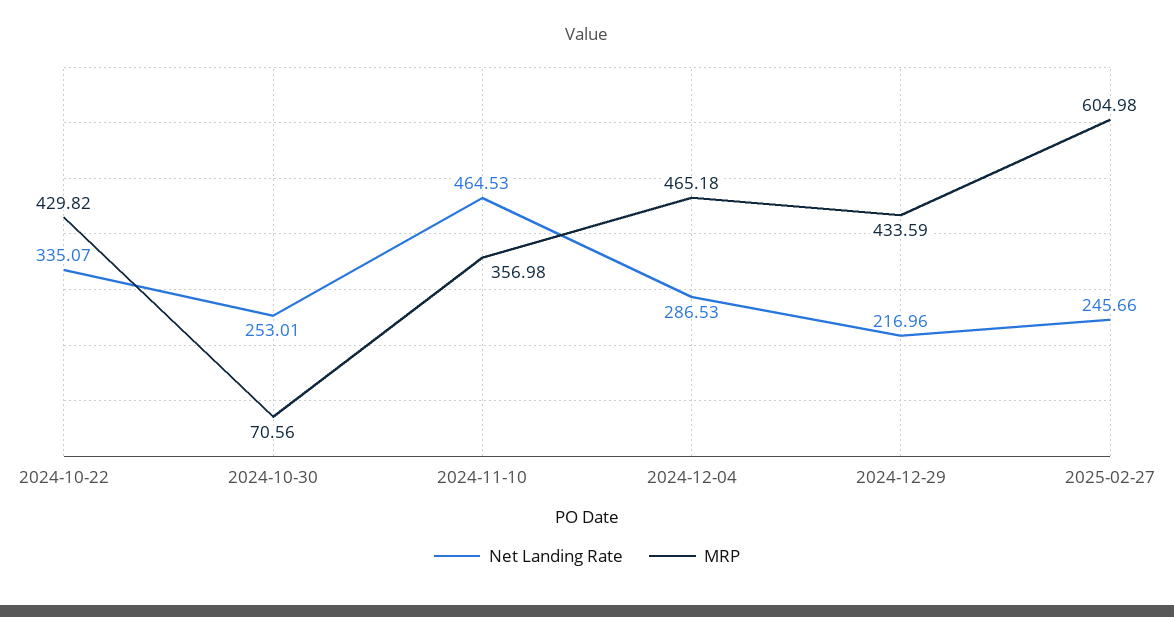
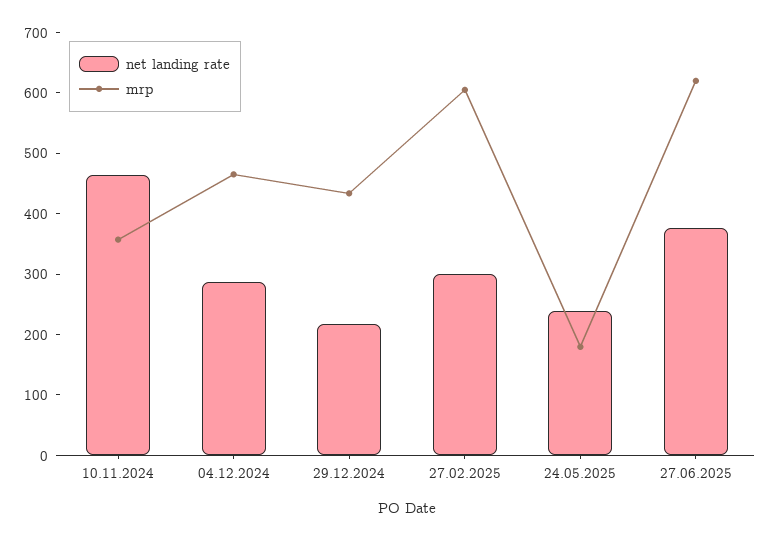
Net Landing Rate, 2024-10-22: 335.07 -> none
MRP, 2024-10-22: 429.82 -> none
Net Landing Rate, 2024-10-30: 253.01 -> none
MRP, 2024-10-30: 70.56 -> none
Net Landing Rate, 2025-02-27: 245.66 -> 300
Net Landing Rate, 24.05.2025: none -> 240
MRP, 24.05.2025: none -> 180
Net Landing Rate, 27.06.2025: none -> 380
MRP, 27.06.2025: none -> 620

